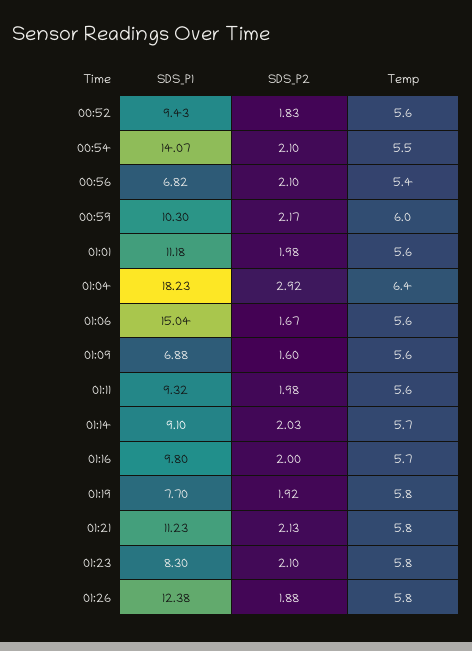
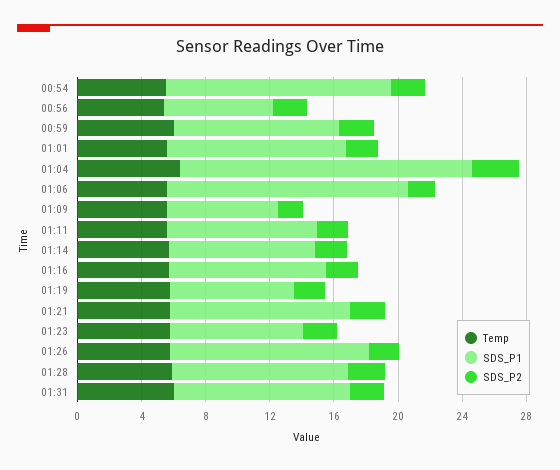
SDS_P1, 00:52: 9.43 -> none
SDS_P2, 00:52: 1.83 -> none
Temp, 00:52: 5.6 -> none
Temp, 01:28: none -> 6
SDS_P1, 01:28: none -> 11
SDS_P2, 01:28: none -> 2
Temp, 01:31: none -> 6
SDS_P1, 01:31: none -> 11
SDS_P2, 01:31: none -> 2

